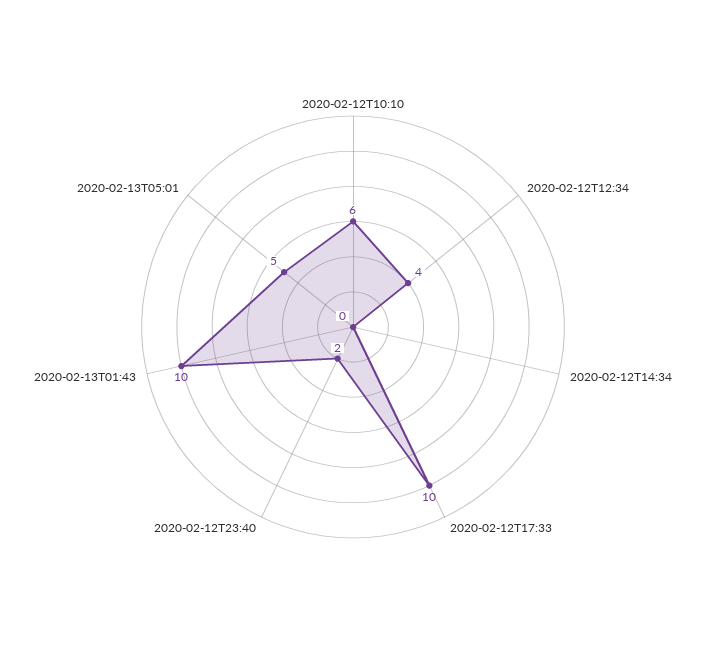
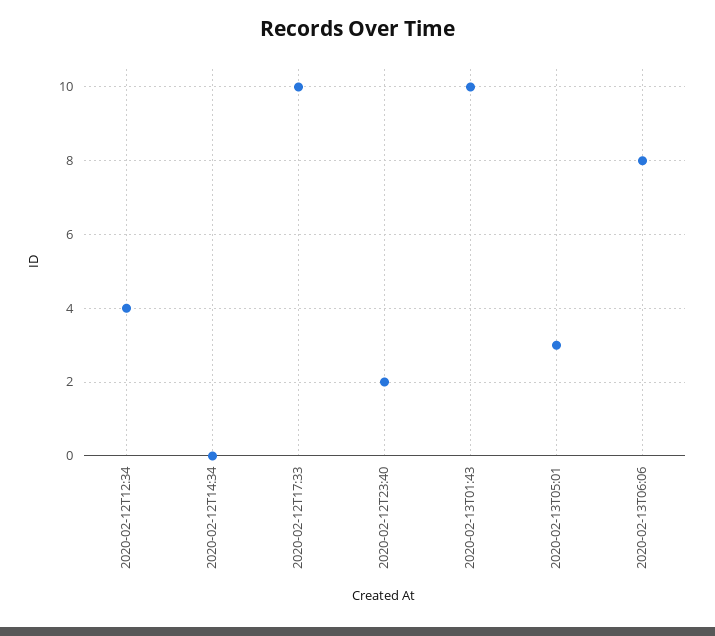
2020-02-12T10:10: 6 -> none
2020-02-13T05:01: 5 -> 3
2020-02-13T06:06: none -> 8

